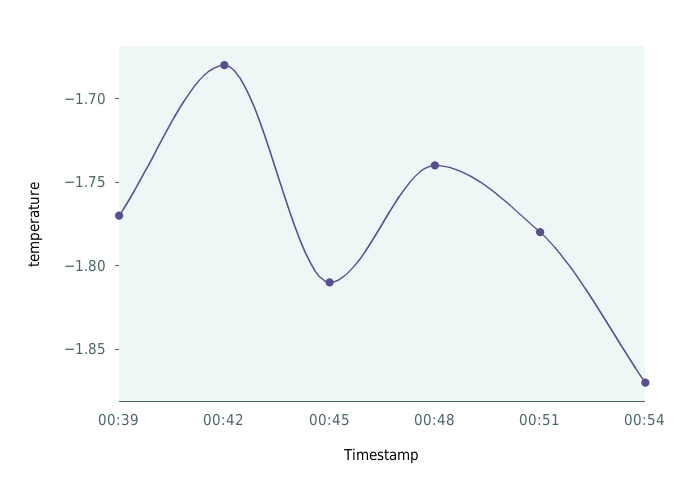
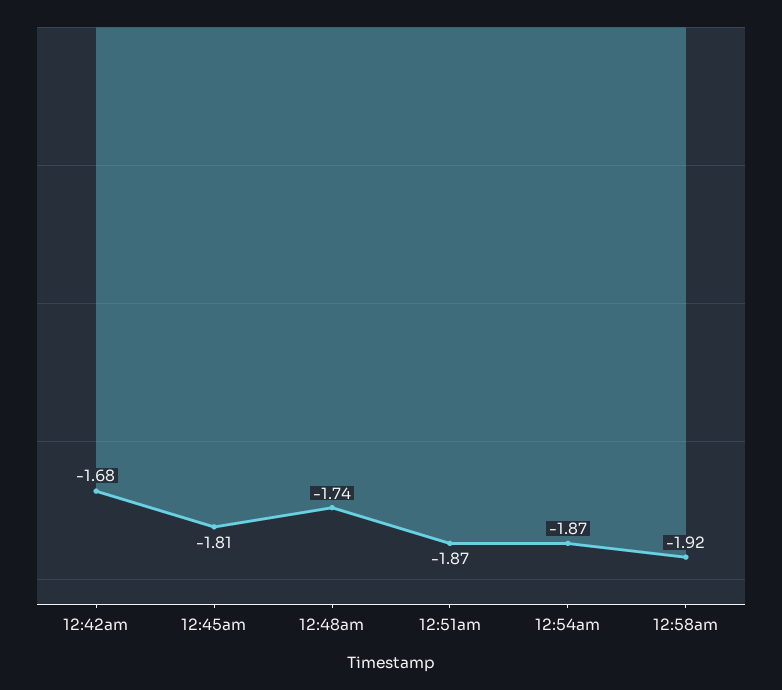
00:39: -1.77 -> none
00:51: -1.78 -> -1.87
12:58am: none -> -1.92

